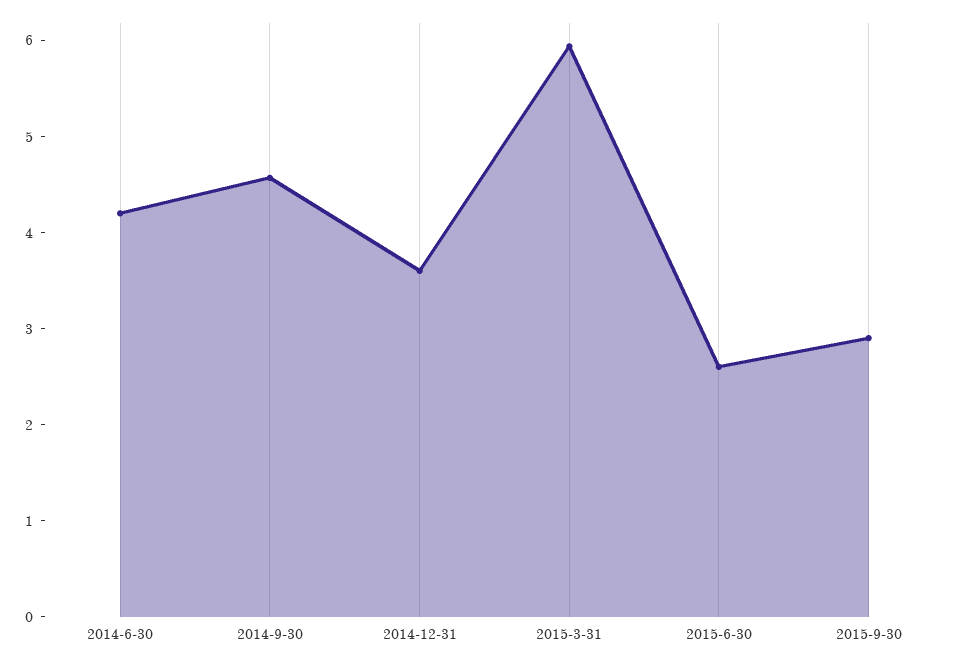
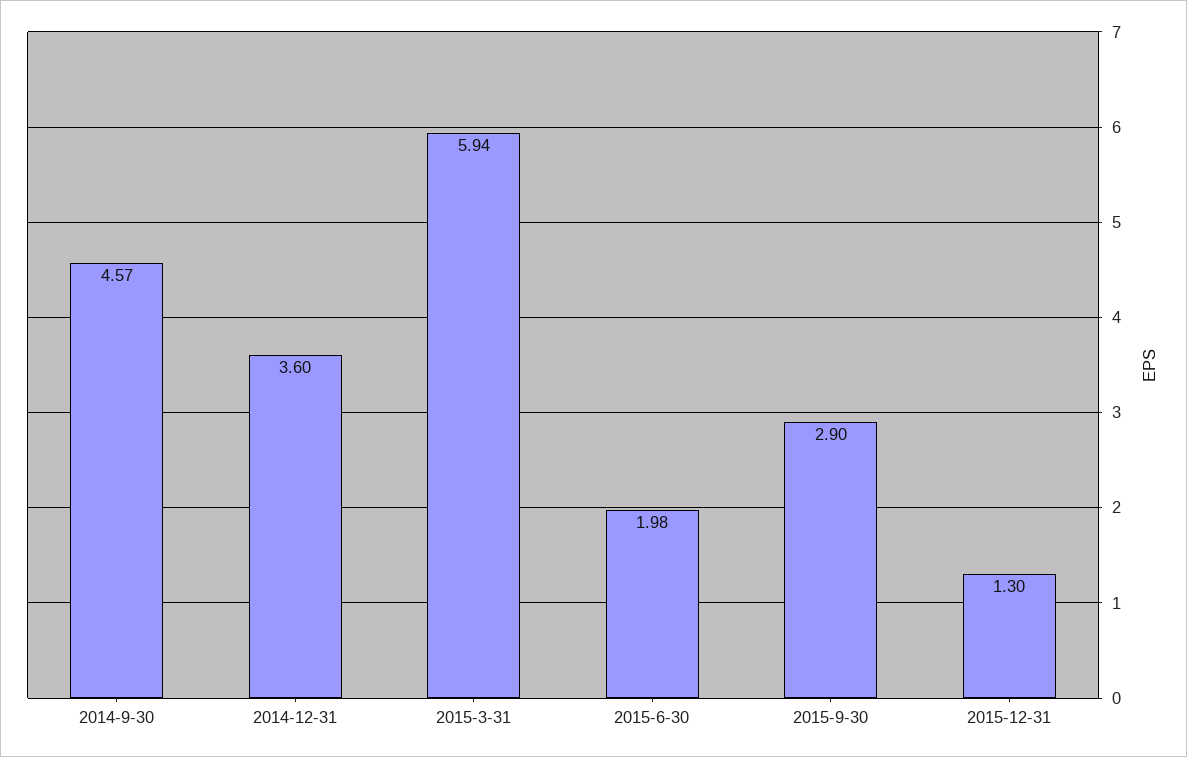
2014-6-30: 4.2 -> none
2015-6-30: 2.6 -> 1.98
2015-12-31: none -> 1.3

